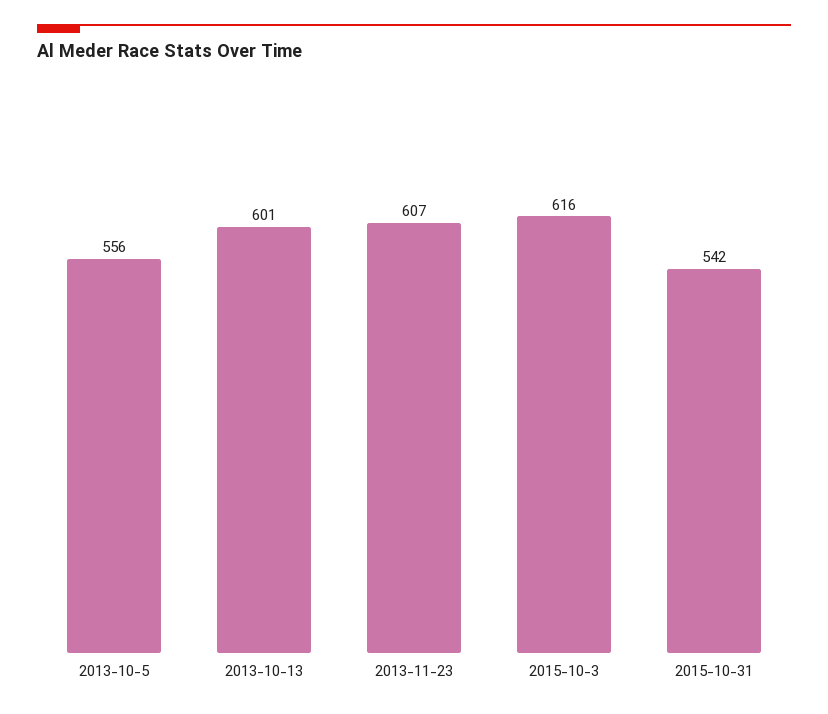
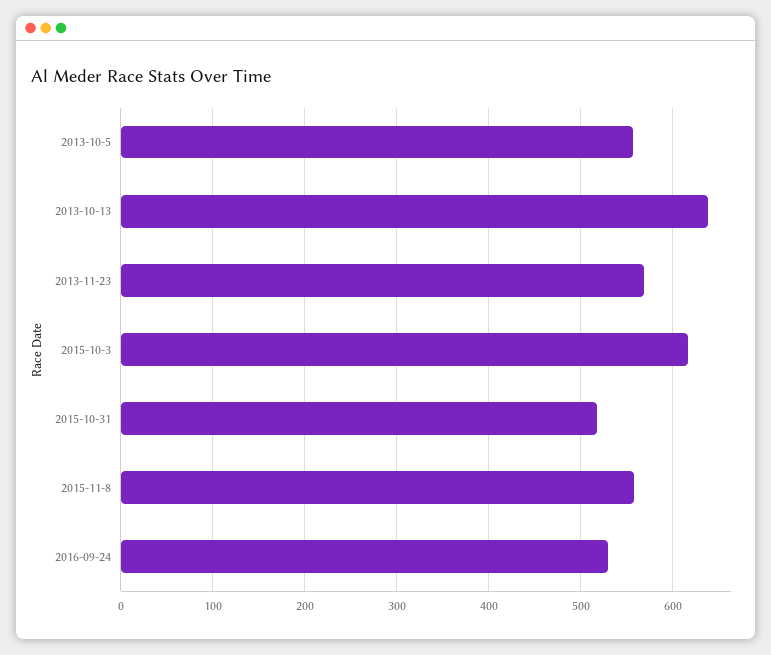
2013-10-13: 601 -> 640
2013-11-23: 607 -> 570
2015-10-31: 542 -> 520
2015-11-8: none -> 560
2016-09-24: none -> 530

